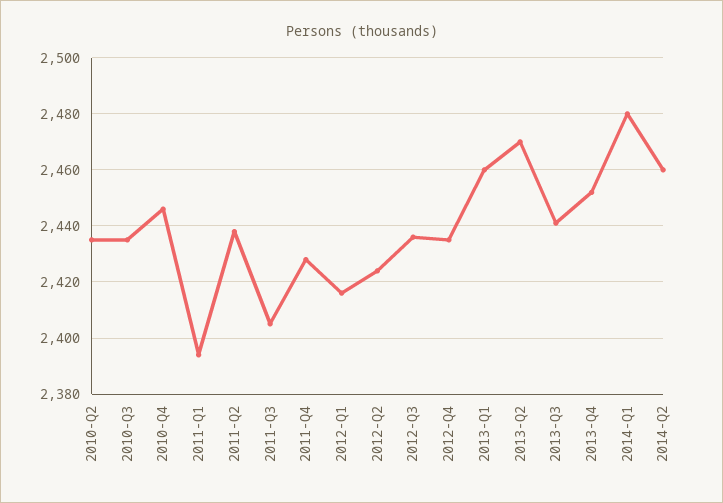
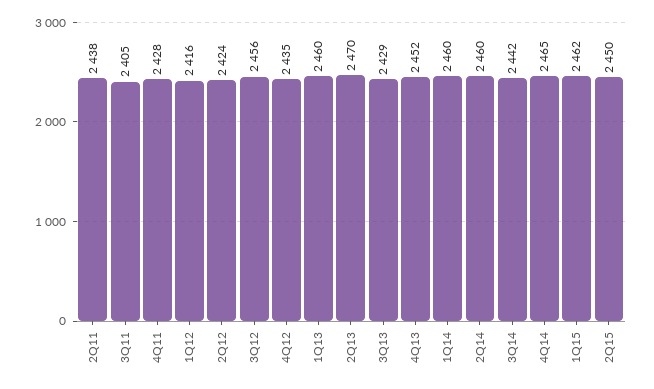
2010-Q2: 2435 -> none
2010-Q3: 2435 -> none
2010-Q4: 2445 -> none
2011-Q1: 2395 -> none
2012-Q3: 2435 -> 2456
2013-Q3: 2440 -> 2429
2014-Q1: 2480 -> 2460
3Q14: none -> 2442
4Q14: none -> 2465
1Q15: none -> 2462
2Q15: none -> 2450

